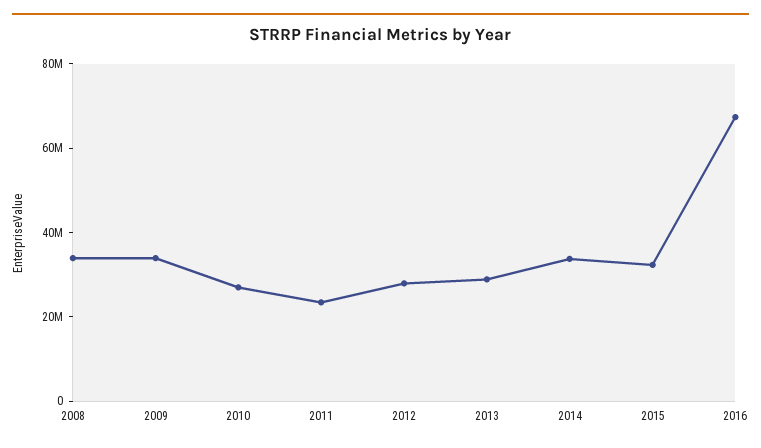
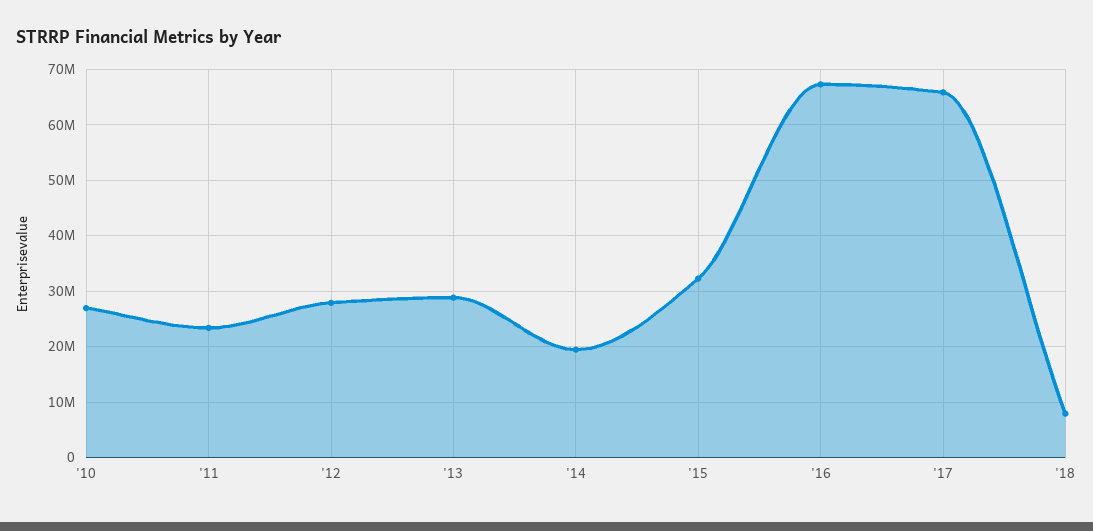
2008: 35000000 -> none
2009: 35000000 -> none
2014: 35000000 -> 20000000
'17: none -> 66000000
'18: none -> 8000000

